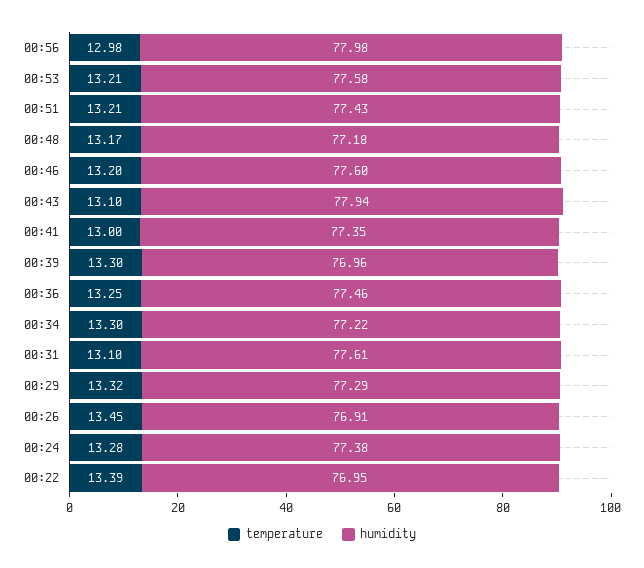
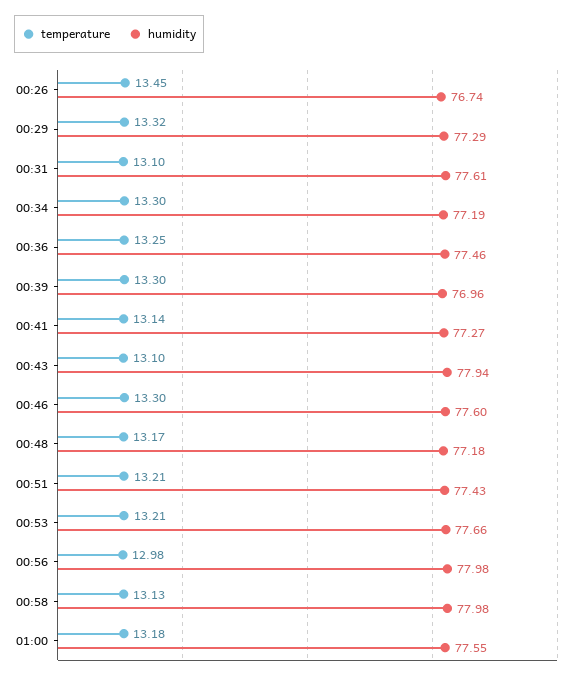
humidity, 00:53: 77.58 -> 77.66
temperature, 00:46: 13.2 -> 13.3
temperature, 00:41: 13 -> 13.14
humidity, 00:41: 77.35 -> 77.27
humidity, 00:34: 77.22 -> 77.19
humidity, 00:26: 76.91 -> 76.74
temperature, 00:24: 13.28 -> none
humidity, 00:24: 77.38 -> none
temperature, 00:22: 13.39 -> none
humidity, 00:22: 76.95 -> none
temperature, 00:58: none -> 13.13
humidity, 00:58: none -> 77.98
temperature, 01:00: none -> 13.18
humidity, 01:00: none -> 77.55

